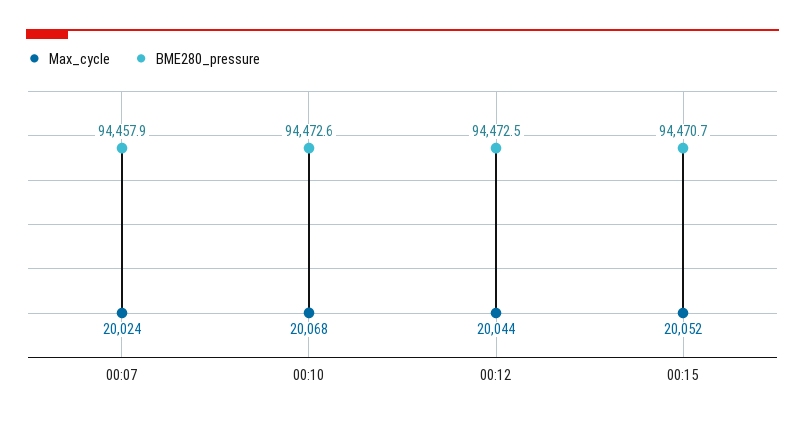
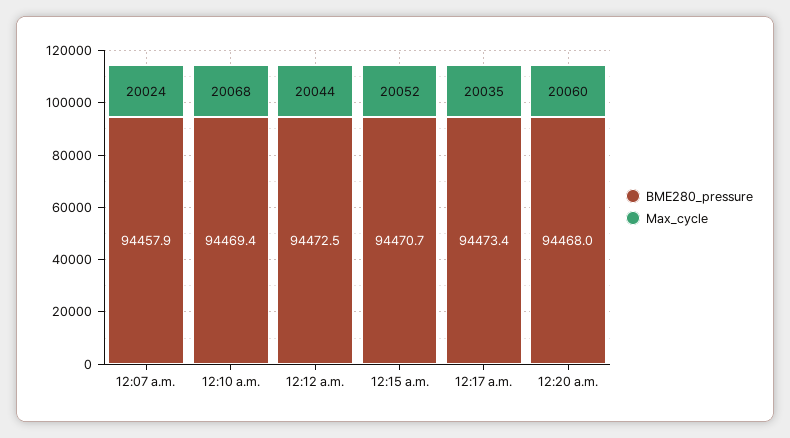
BME280_pressure, 00:10: 94472.6 -> 94469.4
BME280_pressure, 12:17 a.m.: none -> 94473.4
Max_cycle, 12:17 a.m.: none -> 20035
BME280_pressure, 12:20 a.m.: none -> 94468
Max_cycle, 12:20 a.m.: none -> 20060

